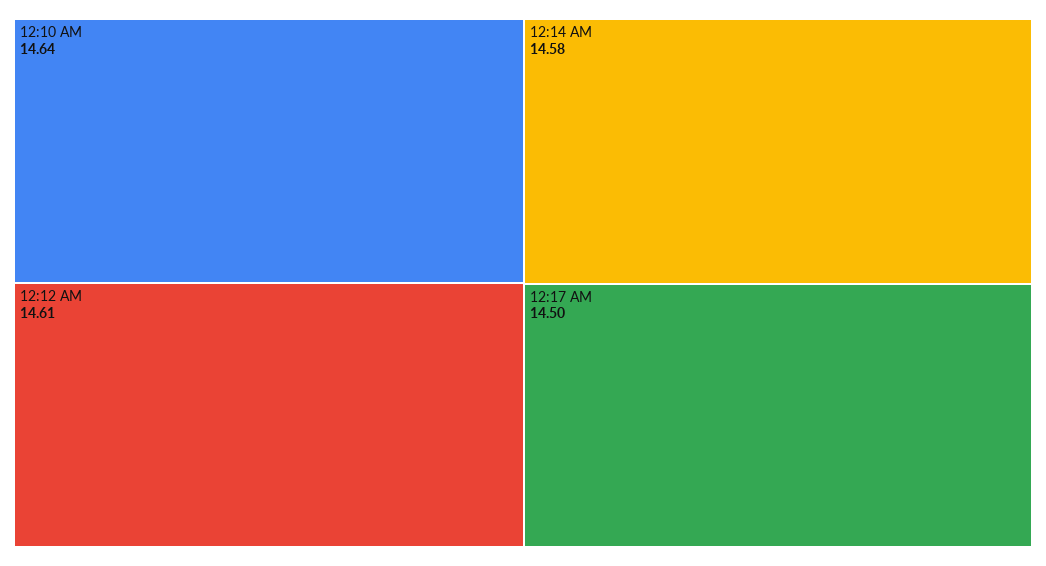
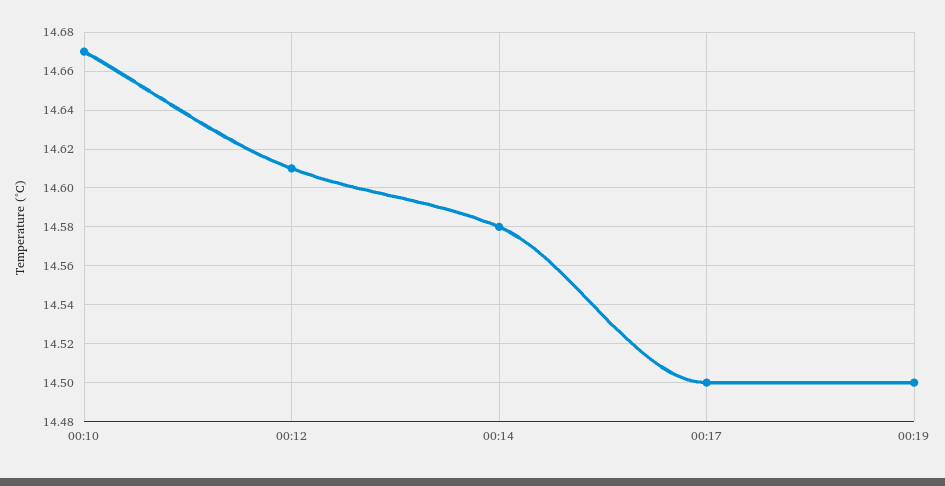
12:10 AM: 14.64 -> 14.67
00:19: none -> 14.5

